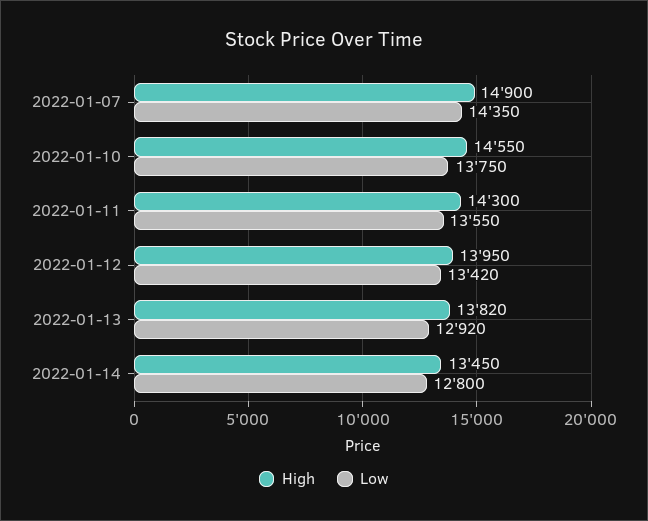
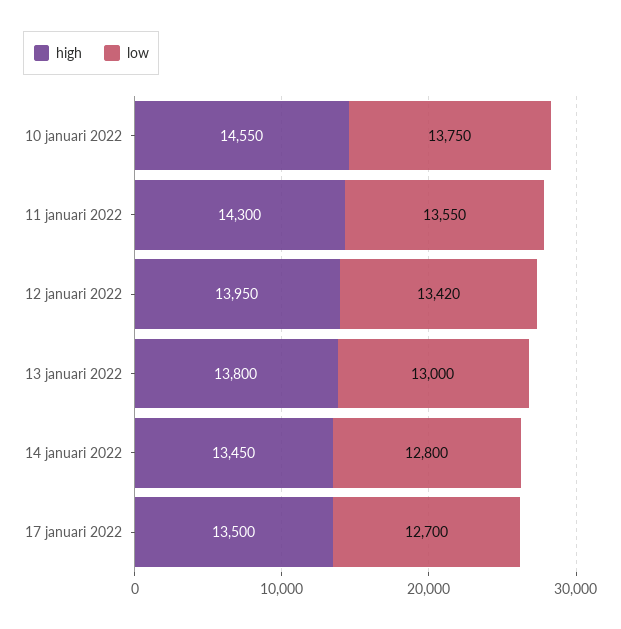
High, 2022-01-07: 14900 -> none
Low, 2022-01-07: 14350 -> none
High, 2022-01-13: 13820 -> 13800
Low, 2022-01-13: 12920 -> 13000
High, 17 januari 2022: none -> 13500
Low, 17 januari 2022: none -> 12700

